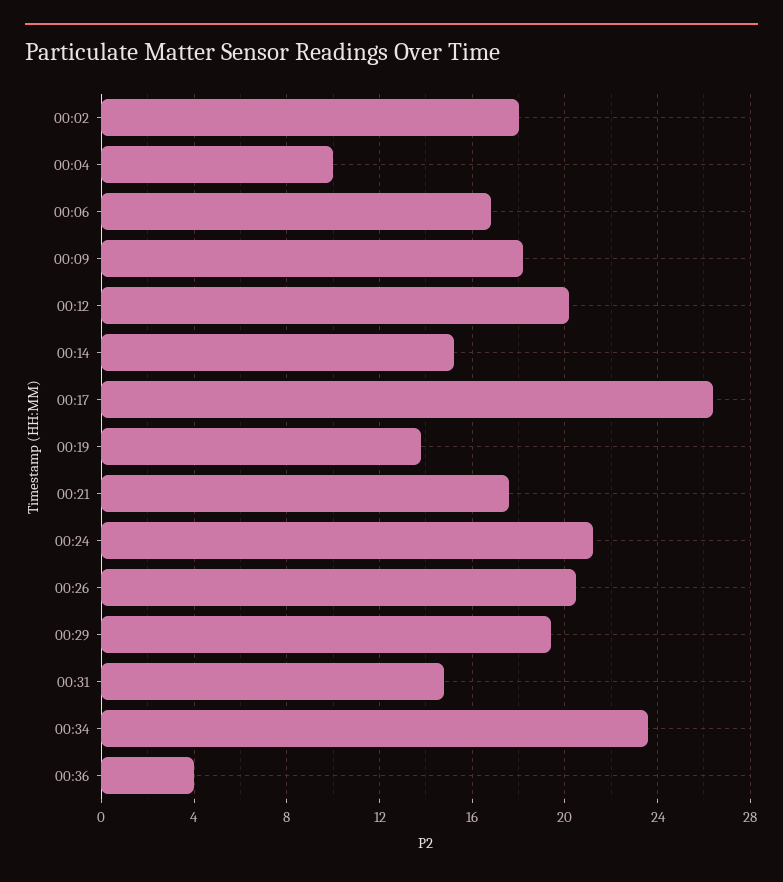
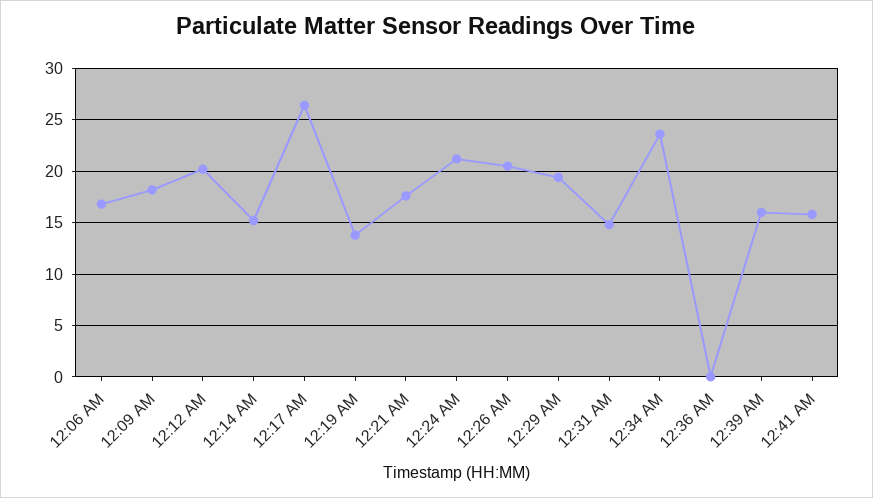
00:02: 18 -> none
00:04: 10 -> none
00:36: 4 -> 0
12:39 AM: none -> 16
12:41 AM: none -> 16

